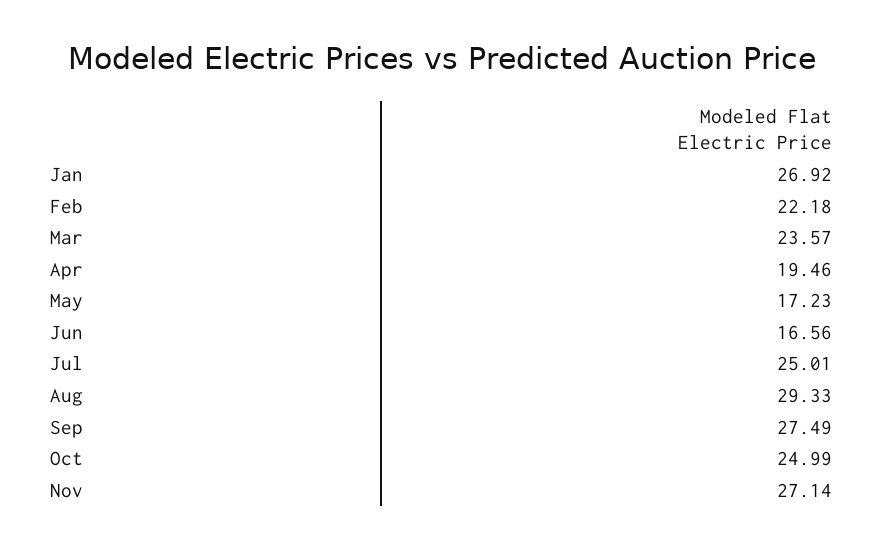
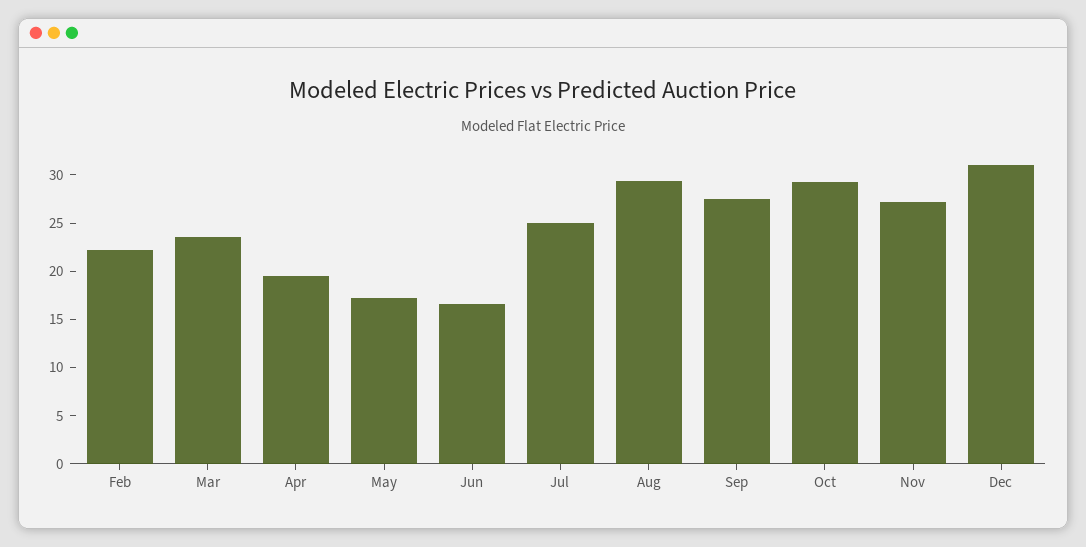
Jan: 26.92 -> none
Oct: 24.99 -> 29
Dec: none -> 31

